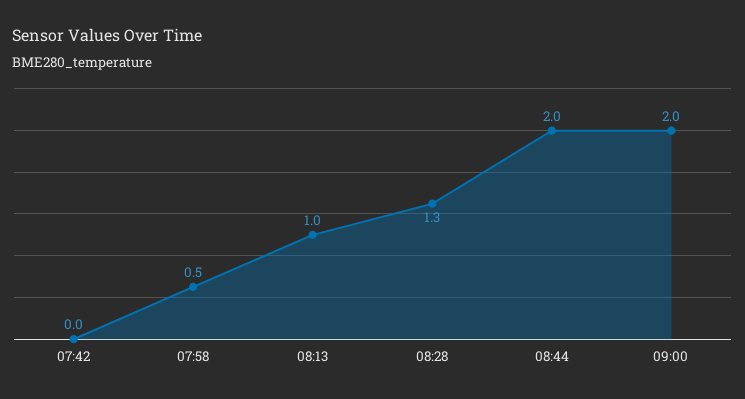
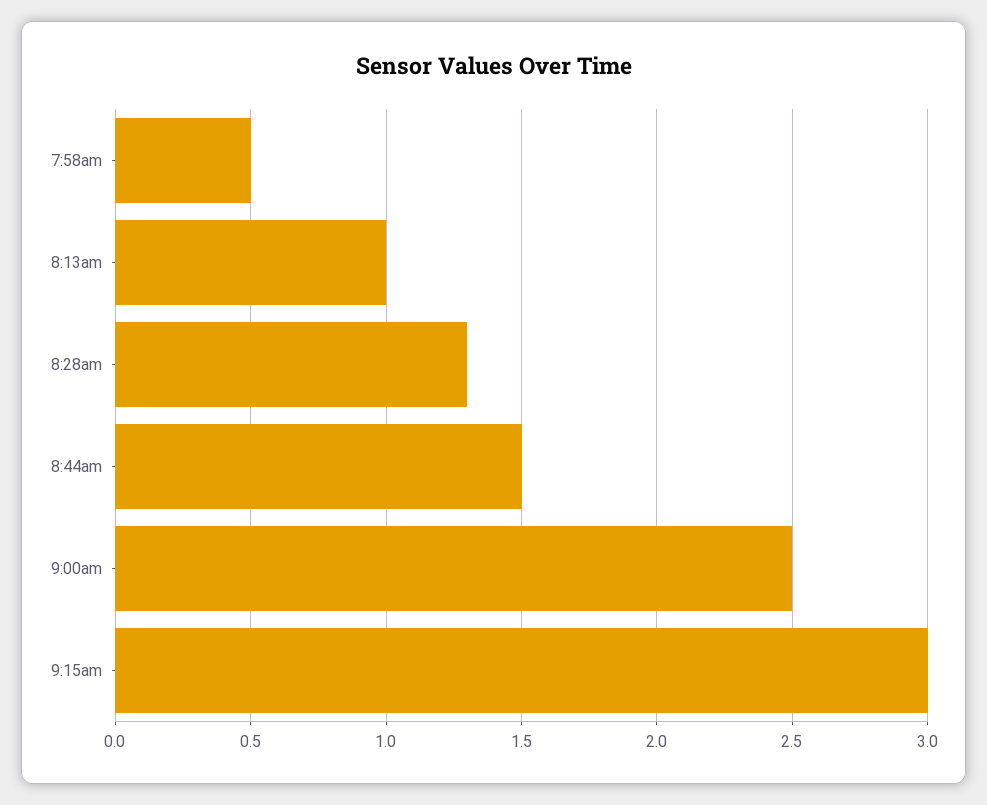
07:42: 0 -> none
08:44: 2 -> 1.5
09:00: 2 -> 2.5
9:15am: none -> 3

